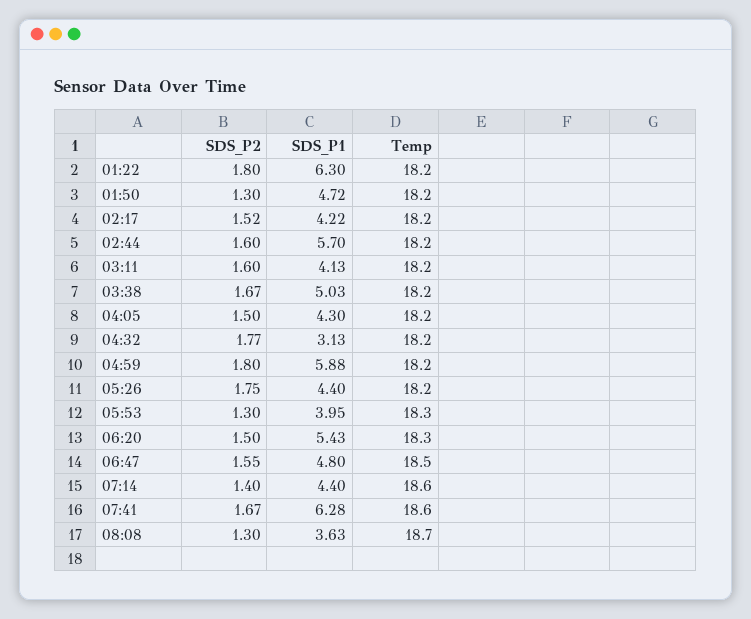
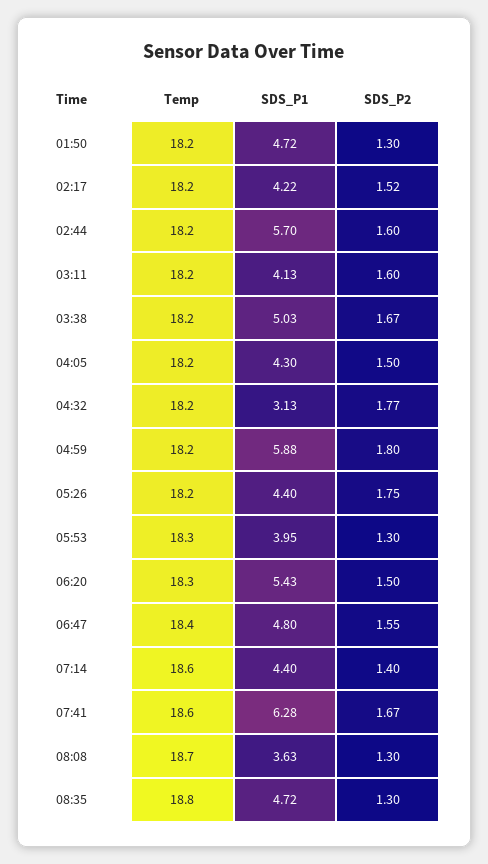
SDS_P2, 01:22: 1.8 -> none
SDS_P1, 01:22: 6.3 -> none
Temp, 01:22: 18.2 -> none
Temp, 06:47: 18.5 -> 18.4
Temp, 08:35: none -> 18.8
SDS_P1, 08:35: none -> 4.72
SDS_P2, 08:35: none -> 1.3

